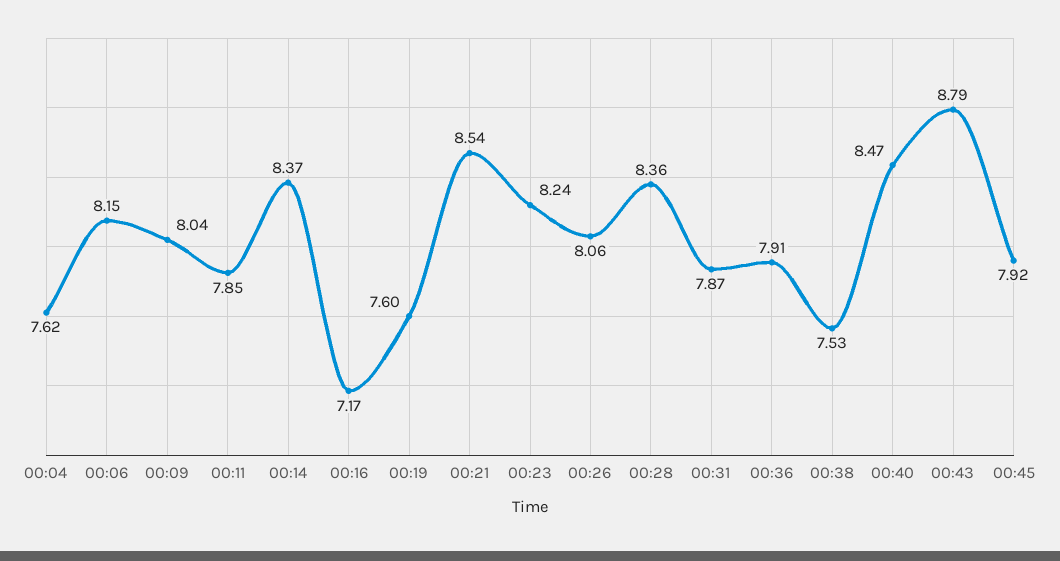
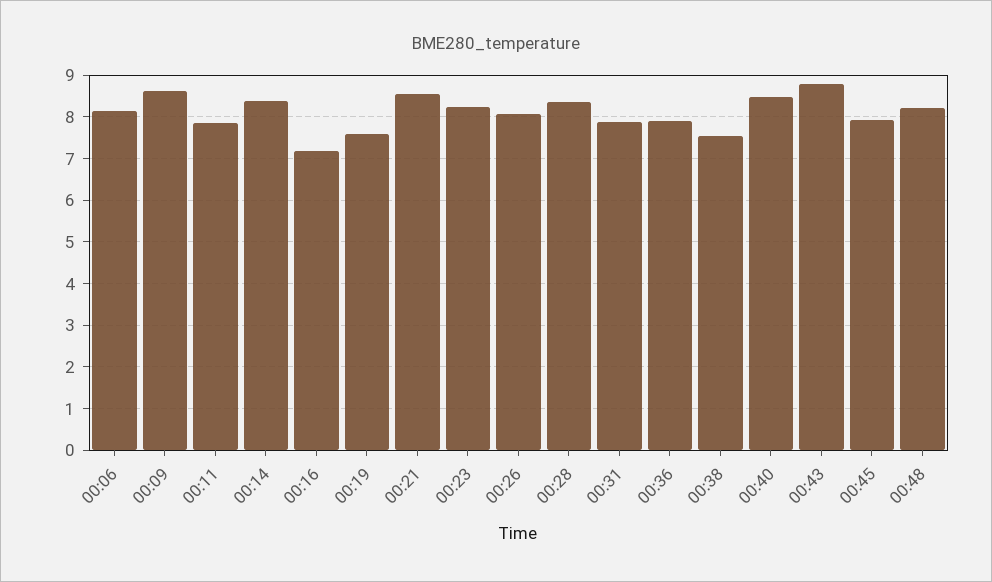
00:04: 7.62 -> none
00:09: 8.04 -> 8.6
00:48: none -> 8.2

